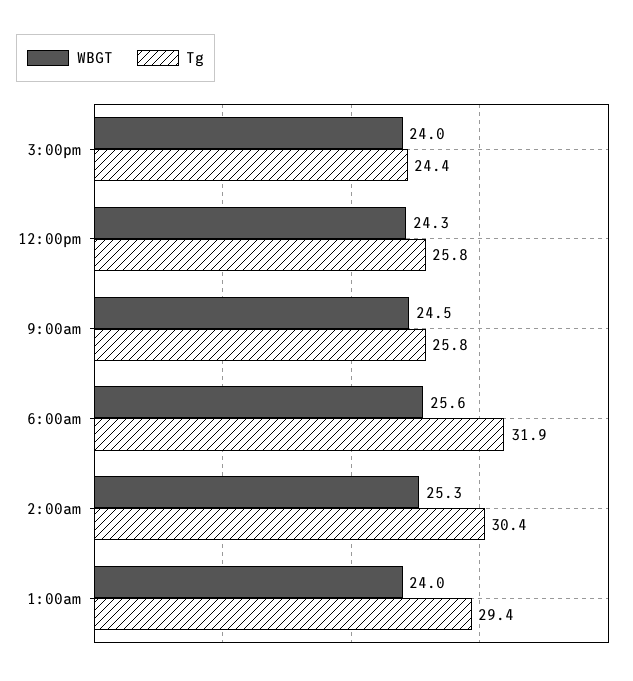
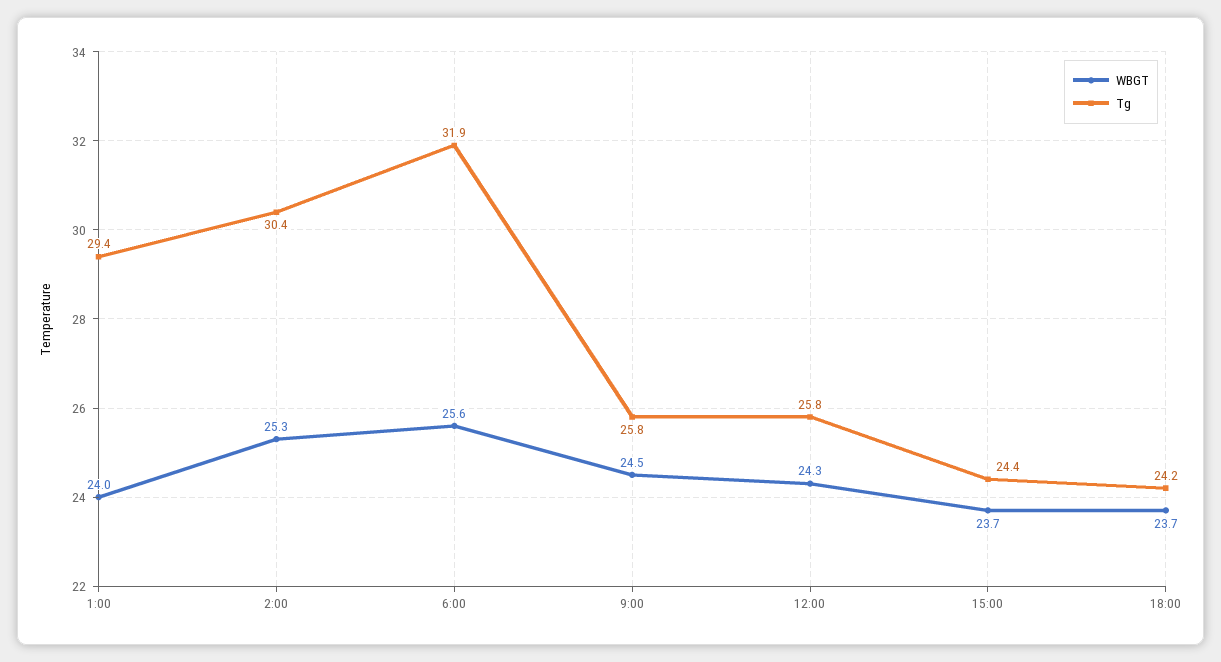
WBGT, 3:00pm: 24 -> 23.7
WBGT, 18:00: none -> 23.7
Tg, 18:00: none -> 24.2

